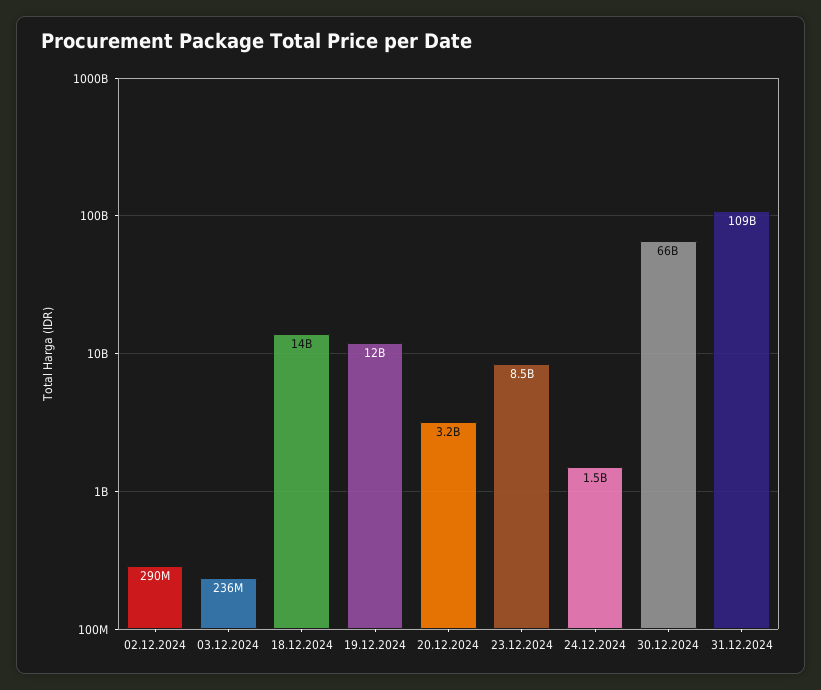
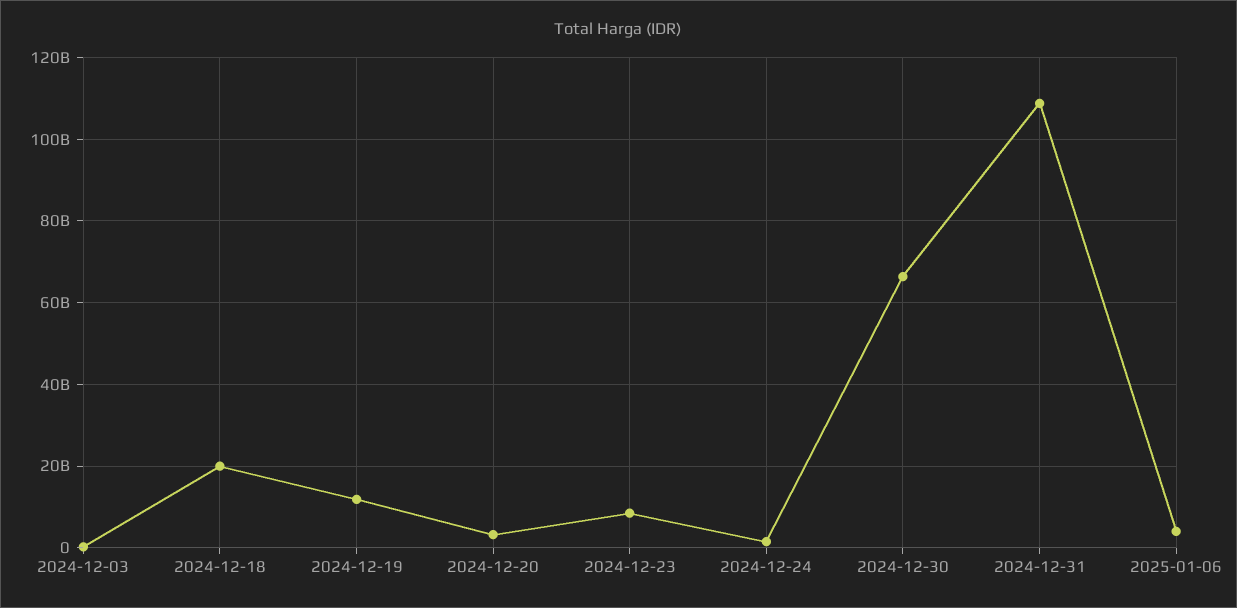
02.12.2024: 290000000 -> none
18.12.2024: 14000000000 -> 20000000000
2025-01-06: none -> 4000000000

